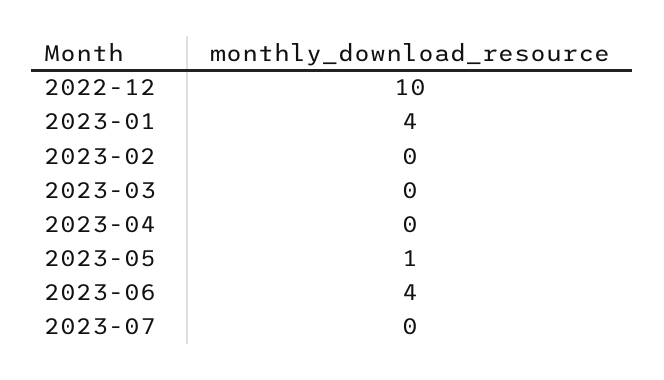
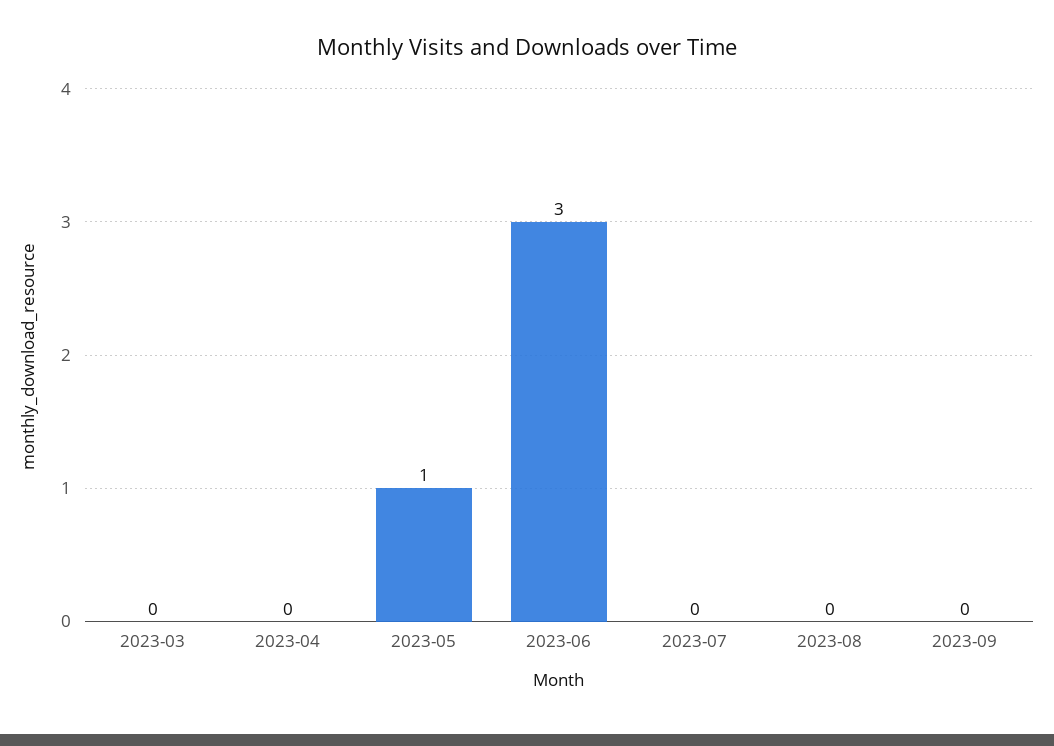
2022-12: 10 -> none
2023-01: 4 -> none
2023-02: 0 -> none
2023-06: 4 -> 3
2023-08: none -> 0
2023-09: none -> 0

